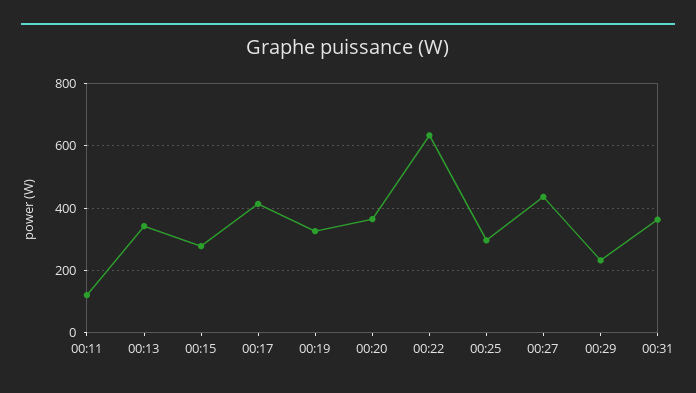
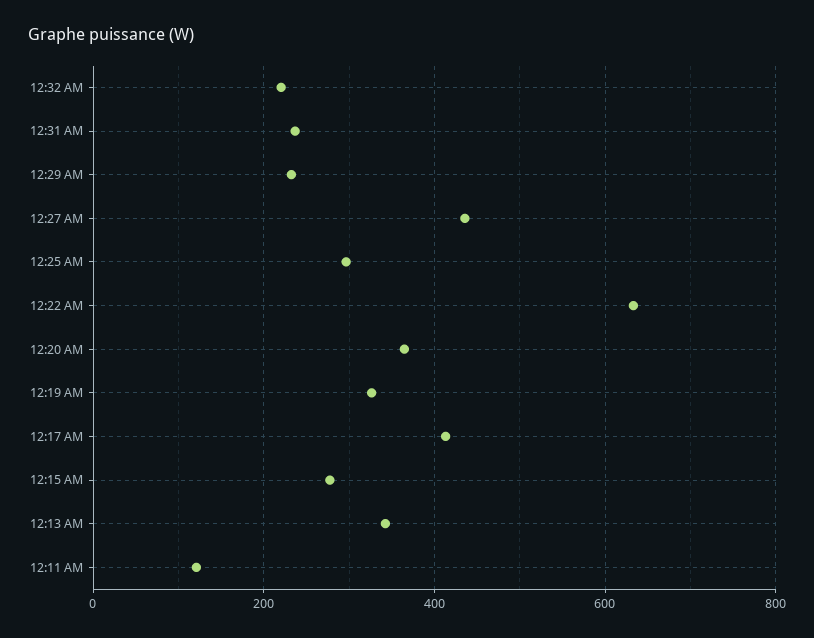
00:31: 360 -> 240
12:32 AM: none -> 220

